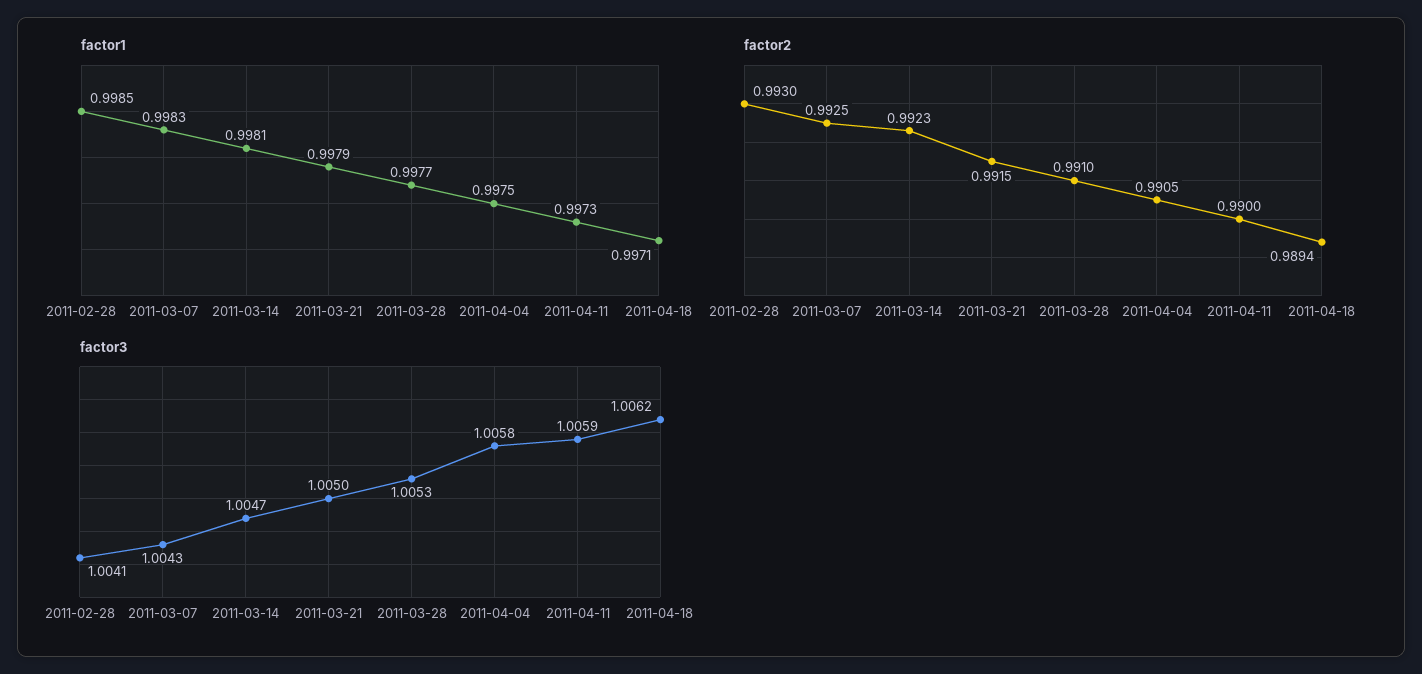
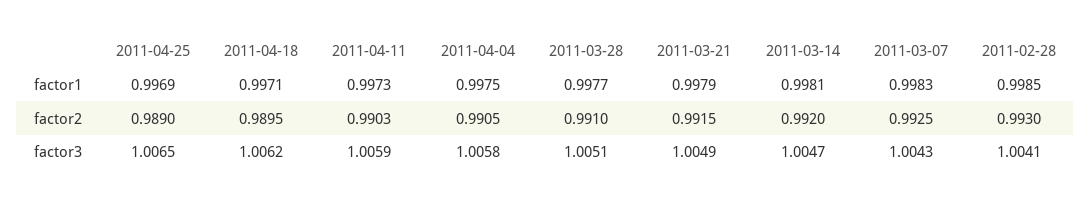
factor2, 2011-03-14: 0.9923 -> 0.992
factor2, 2011-04-11: 0.99 -> 0.9903
factor2, 2011-04-18: 0.9894 -> 0.9895
factor3, 2011-03-21: 1.005 -> 1.0049
factor3, 2011-03-28: 1.0053 -> 1.0051
factor1, 2011-04-25: none -> 0.9969
factor2, 2011-04-25: none -> 0.989
factor3, 2011-04-25: none -> 1.0065

